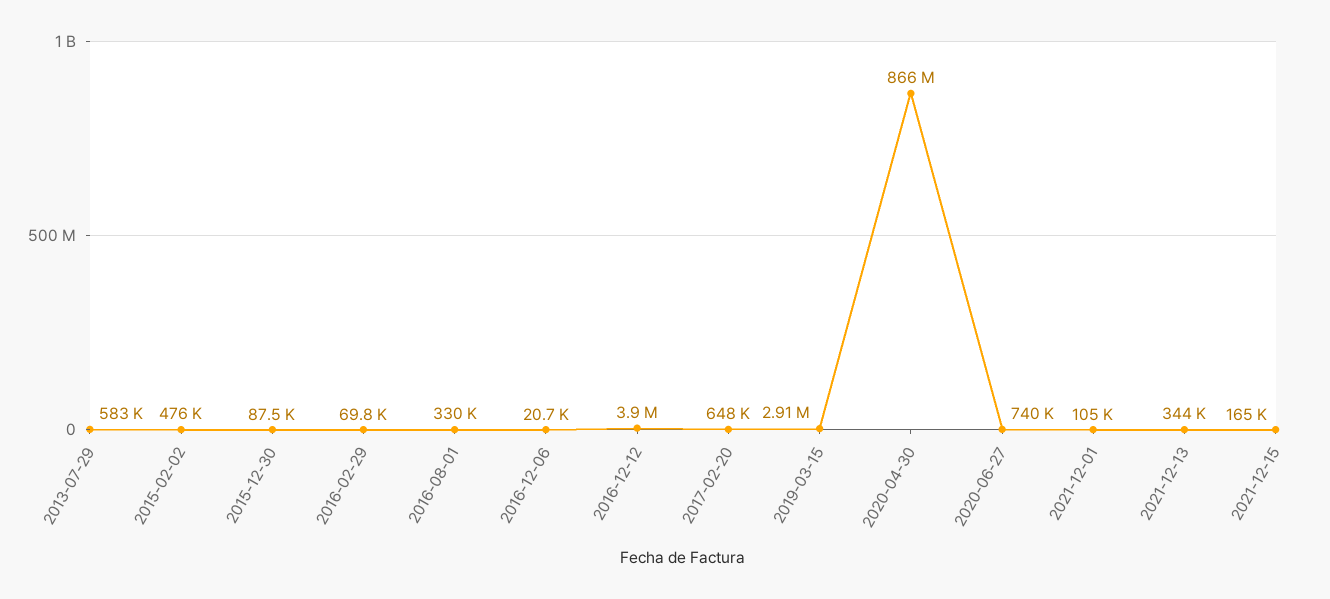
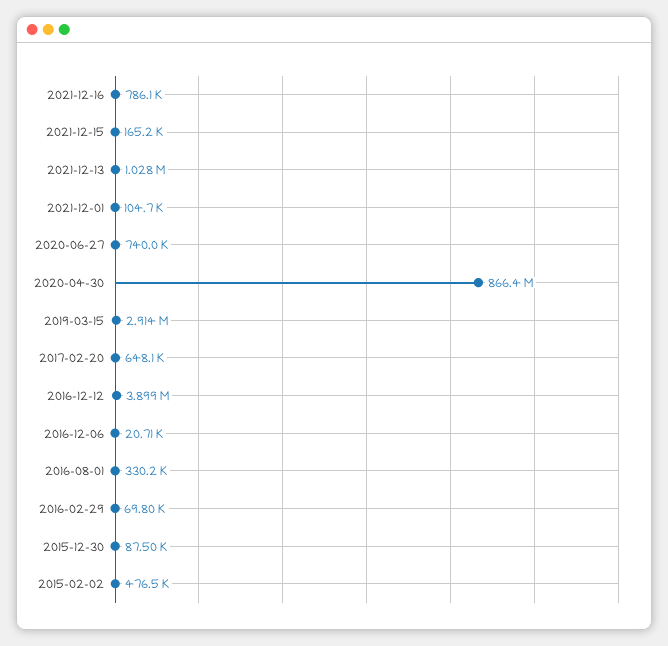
2013-07-29: 583000 -> none
2021-12-13: 344000 -> 1028000
2021-12-16: none -> 786100

